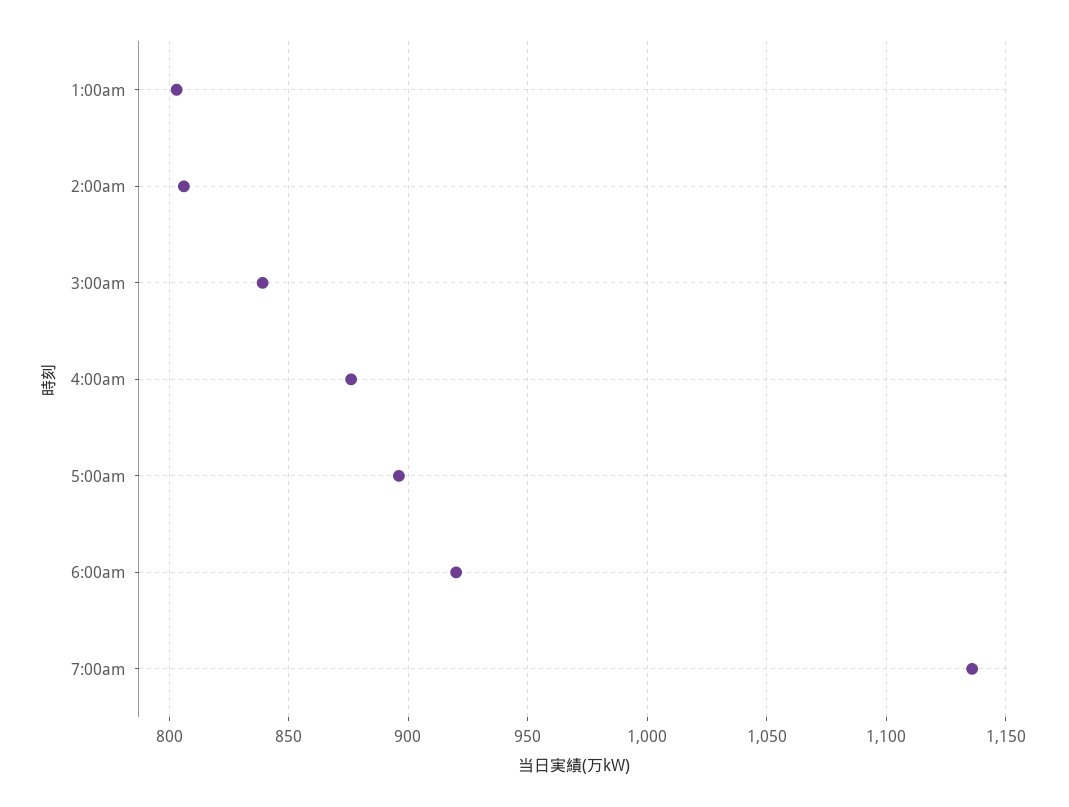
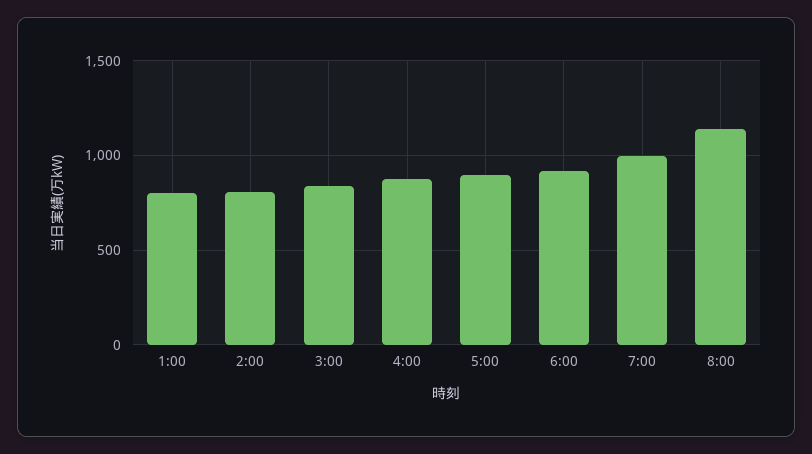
7:00am: 1135 -> 1000
8:00: none -> 1150

